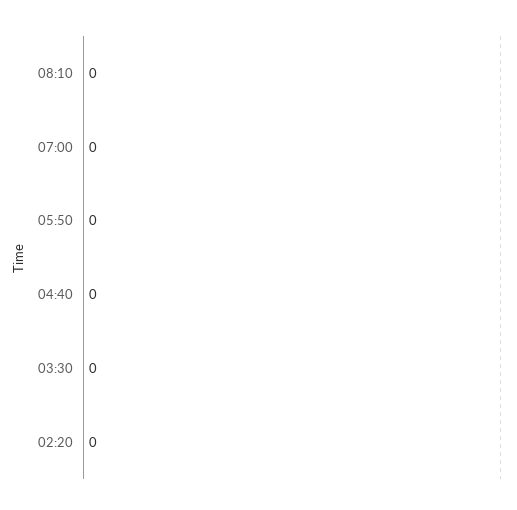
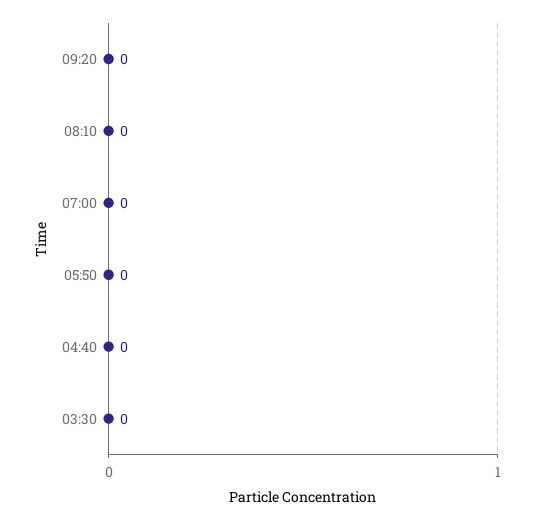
02:20: 0 -> none
09:20: none -> 0

